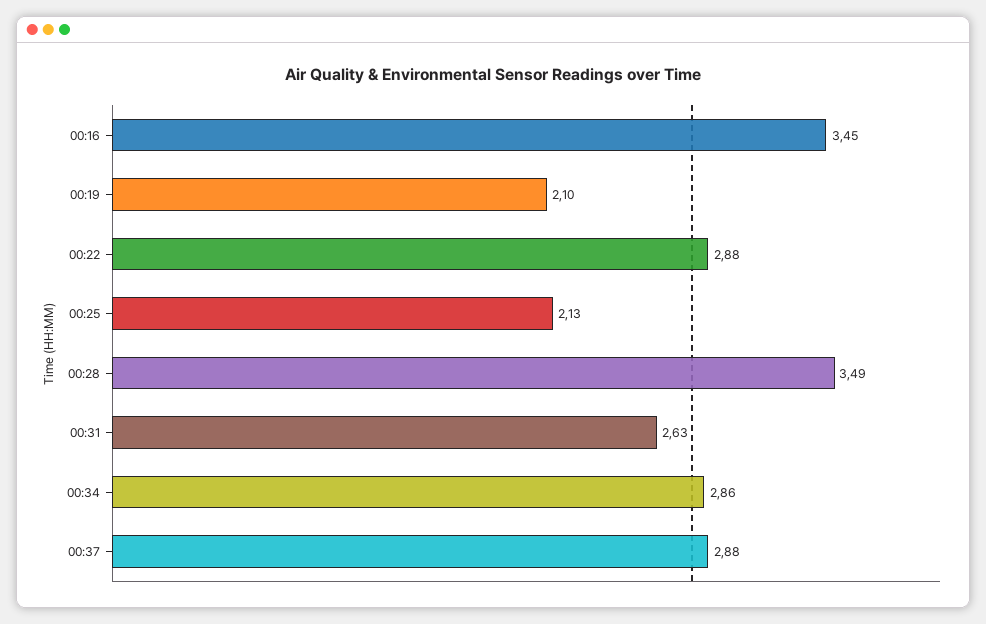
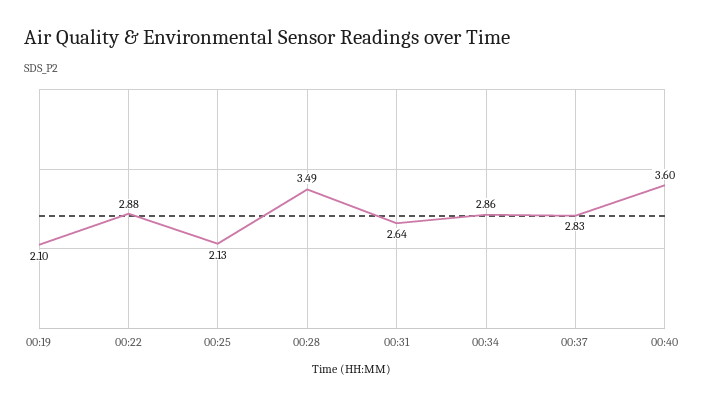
00:16: 3.45 -> none
00:31: 2.63 -> 2.64
00:37: 2.88 -> 2.83
00:40: none -> 3.6

